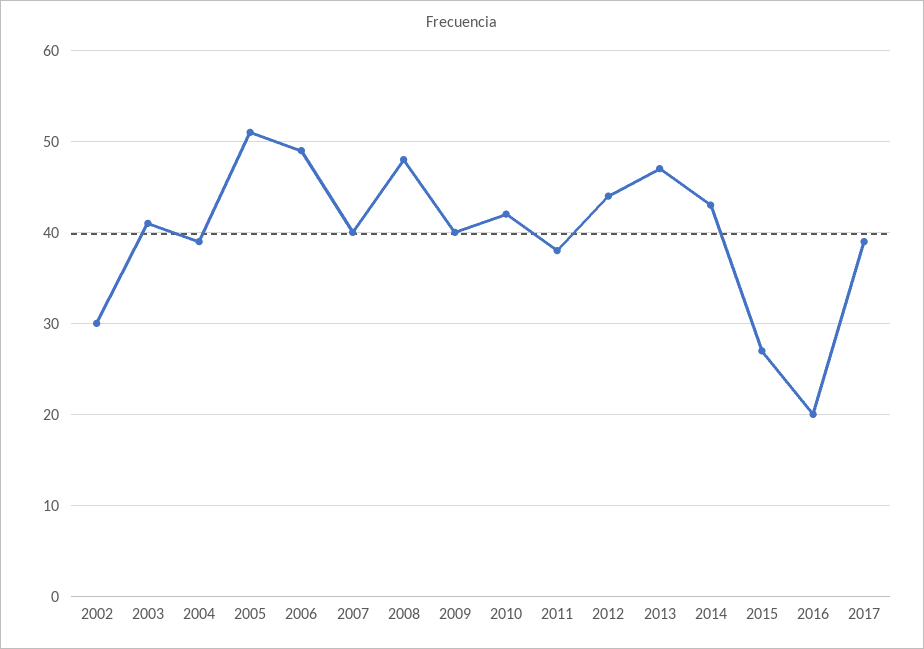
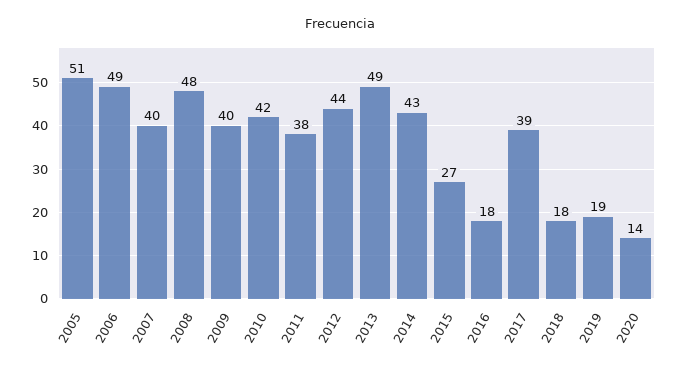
2002: 30 -> none
2003: 41 -> none
2004: 39 -> none
2013: 47 -> 49
2016: 20 -> 18
2018: none -> 18
2019: none -> 19
2020: none -> 14

